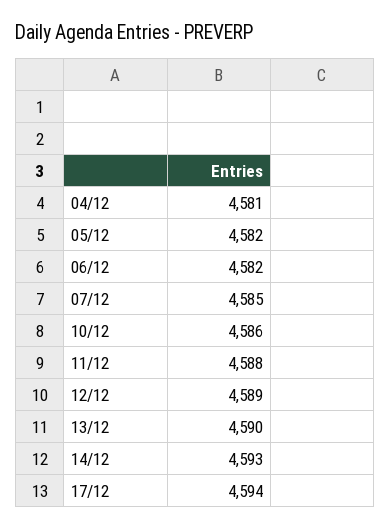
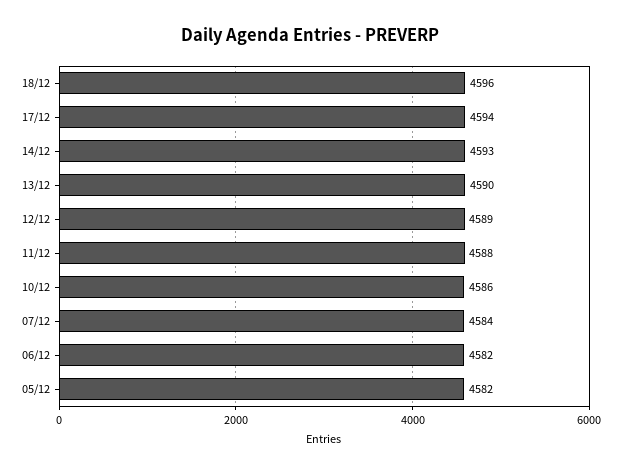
04/12: 4581 -> none
07/12: 4585 -> 4584
18/12: none -> 4596

